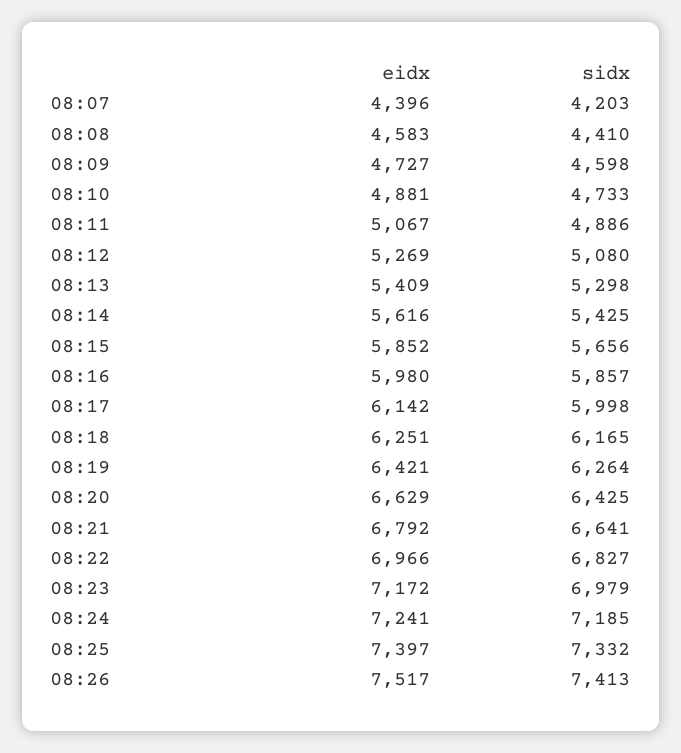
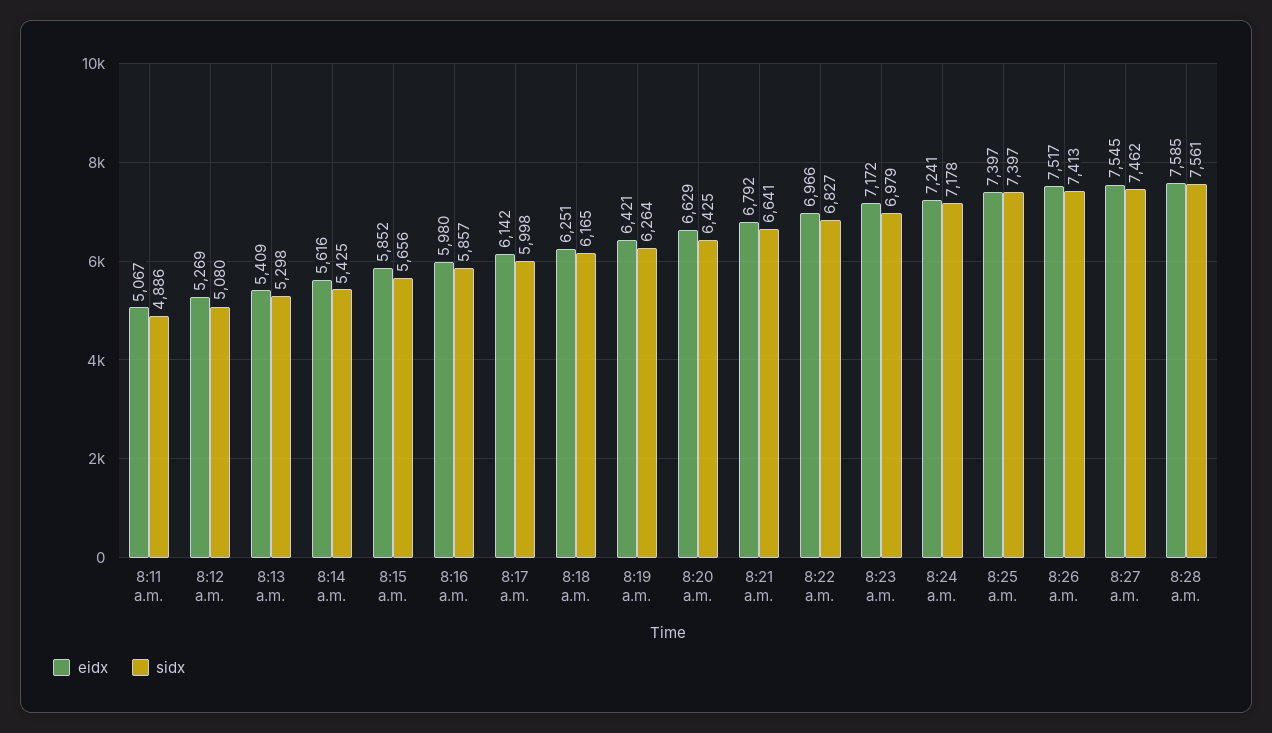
eidx, 08:07: 4396 -> none
sidx, 08:07: 4203 -> none
eidx, 08:08: 4583 -> none
sidx, 08:08: 4410 -> none
eidx, 08:09: 4727 -> none
sidx, 08:09: 4598 -> none
eidx, 08:10: 4881 -> none
sidx, 08:10: 4733 -> none
sidx, 08:24: 7185 -> 7178
sidx, 08:25: 7332 -> 7397
eidx, 8:27 a.m.: none -> 7545
sidx, 8:27 a.m.: none -> 7462
eidx, 8:28 a.m.: none -> 7585
sidx, 8:28 a.m.: none -> 7561

